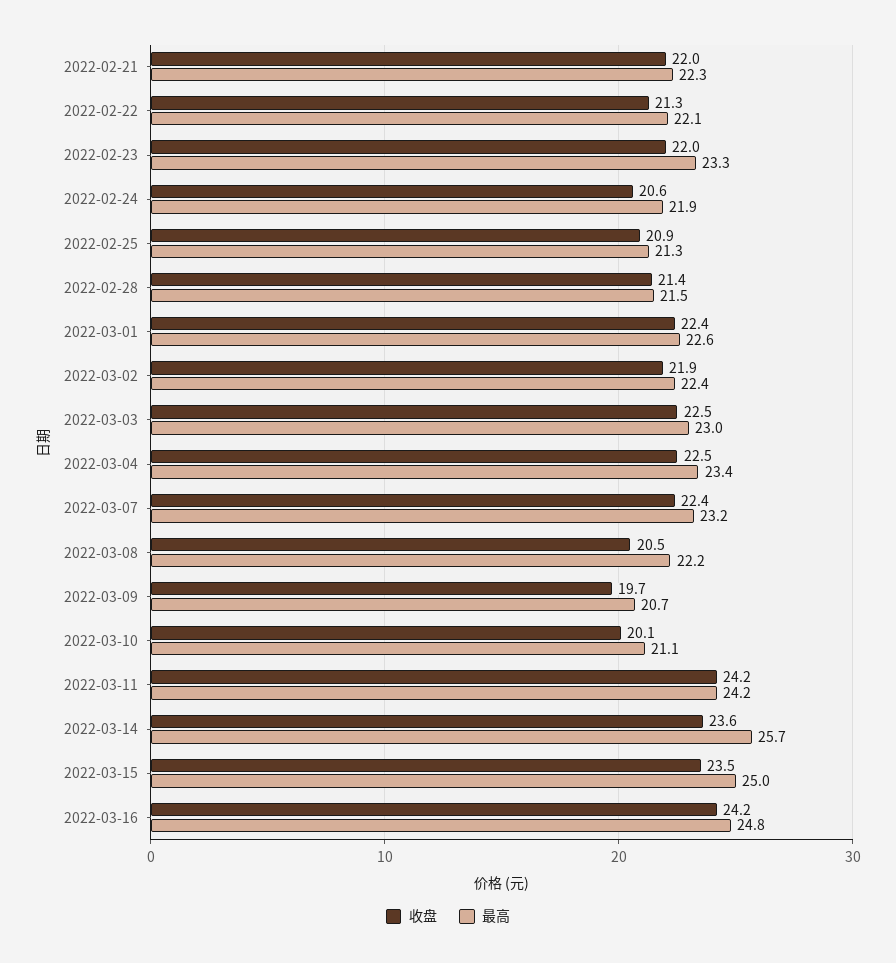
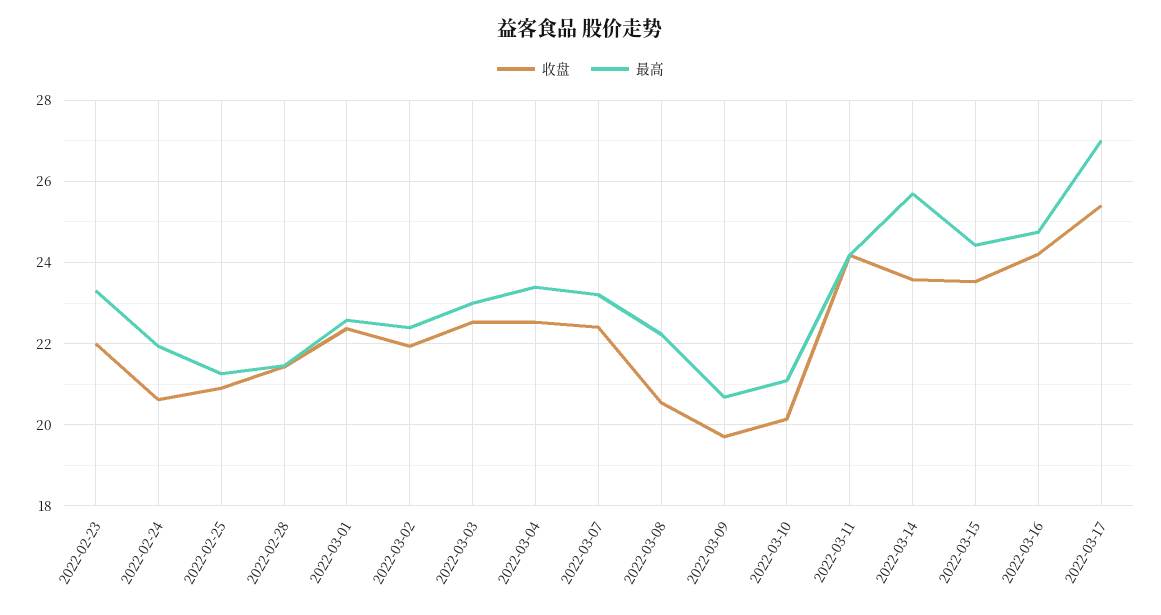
收盘, 2022-02-21: 22 -> none
最高, 2022-02-21: 22.3 -> none
收盘, 2022-02-22: 21.3 -> none
最高, 2022-02-22: 22.1 -> none
最高, 2022-03-15: 25 -> 24.4
收盘, 2022-03-17: none -> 25.4
最高, 2022-03-17: none -> 27

